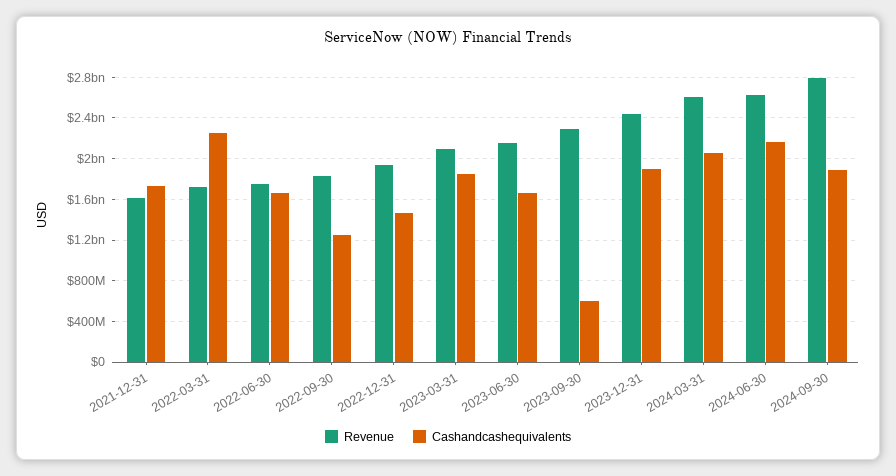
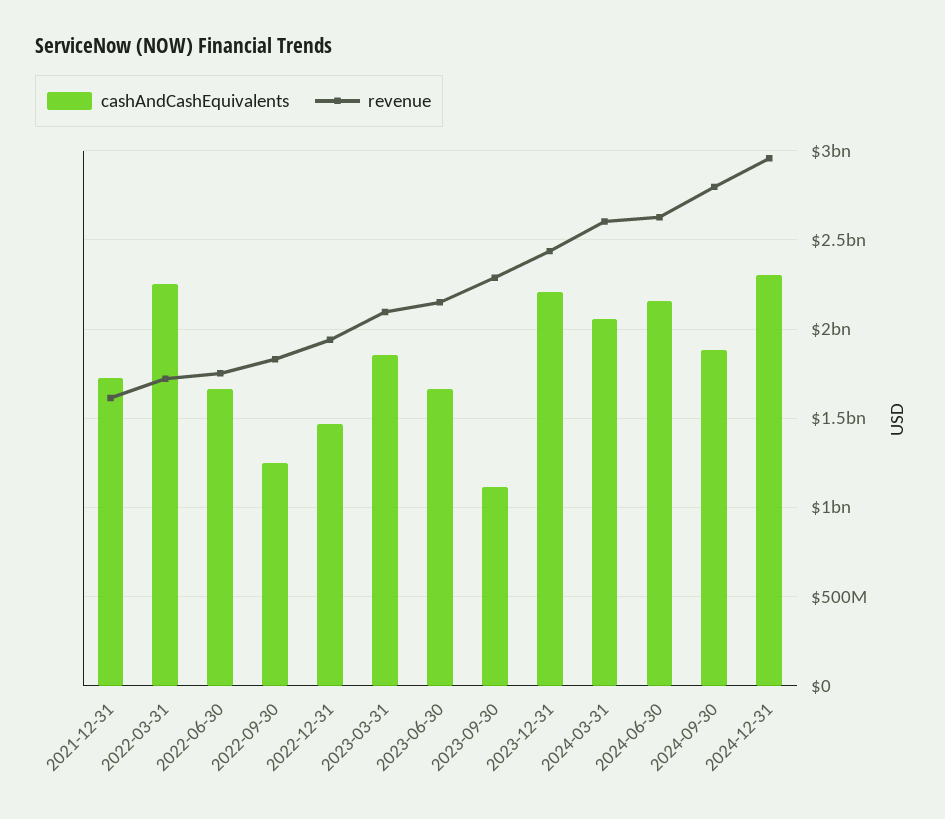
Cashandcashequivalents, 2023-09-30: 600000000 -> 1100000000
Cashandcashequivalents, 2023-12-31: 1900000000 -> 2200000000
Cashandcashequivalents, 2024-12-31: none -> 2300000000
Revenue, 2024-12-31: none -> 2950000000

